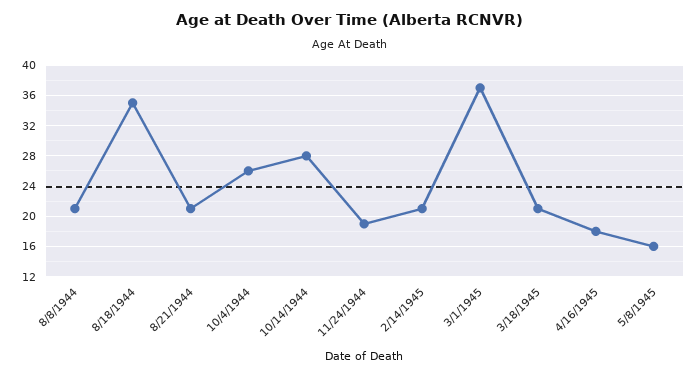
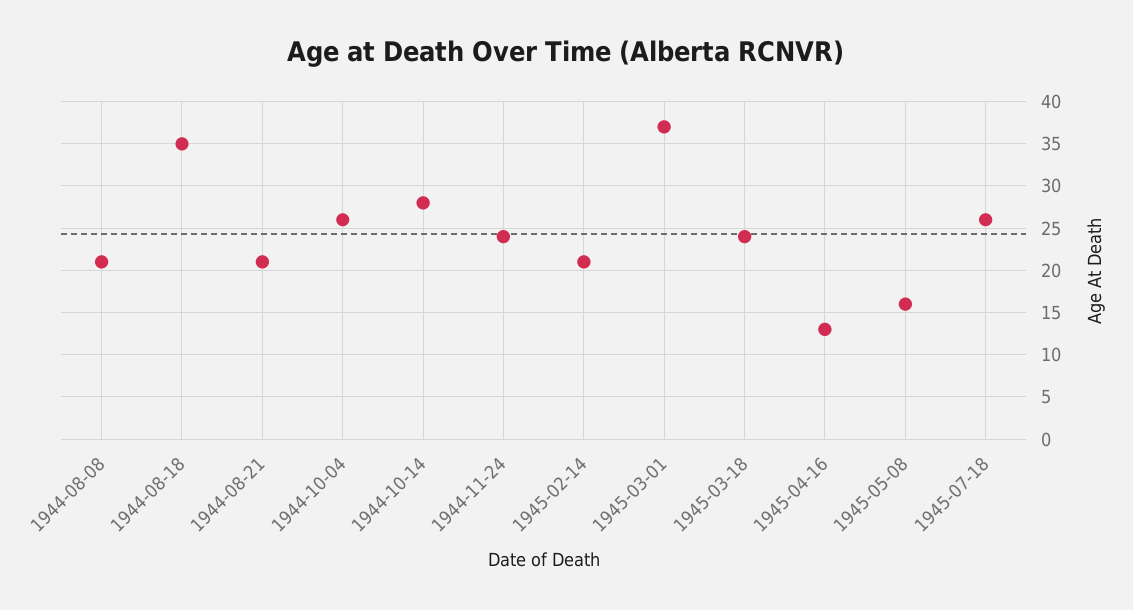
11/24/1944: 19 -> 24
3/18/1945: 21 -> 24
4/16/1945: 18 -> 13
1945-07-18: none -> 26

